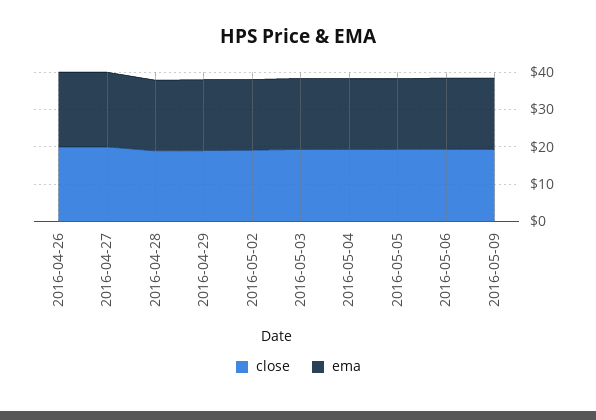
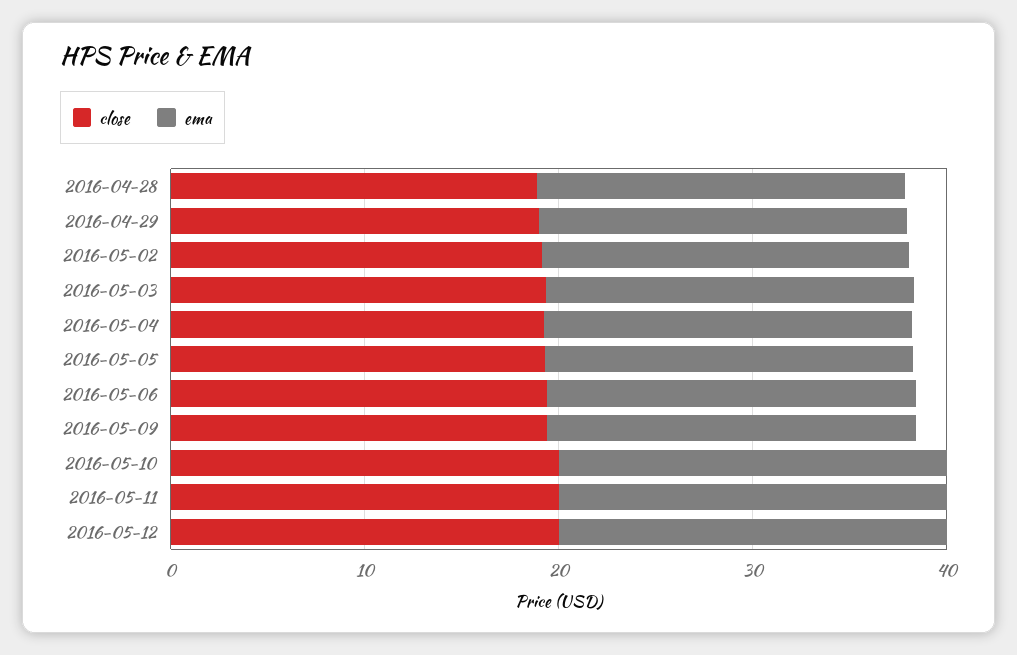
close, 2016-04-26: 20 -> none
ema, 2016-04-26: 20 -> none
close, 2016-04-27: 20 -> none
ema, 2016-04-27: 20 -> none
close, 2016-05-10: none -> 20
ema, 2016-05-10: none -> 20
close, 2016-05-11: none -> 20
ema, 2016-05-11: none -> 20
close, 2016-05-12: none -> 20
ema, 2016-05-12: none -> 20

